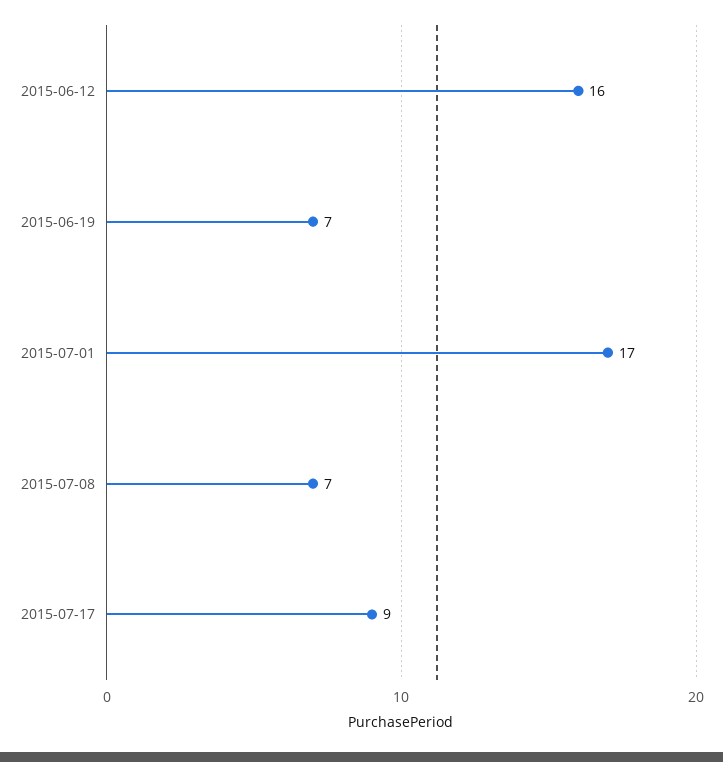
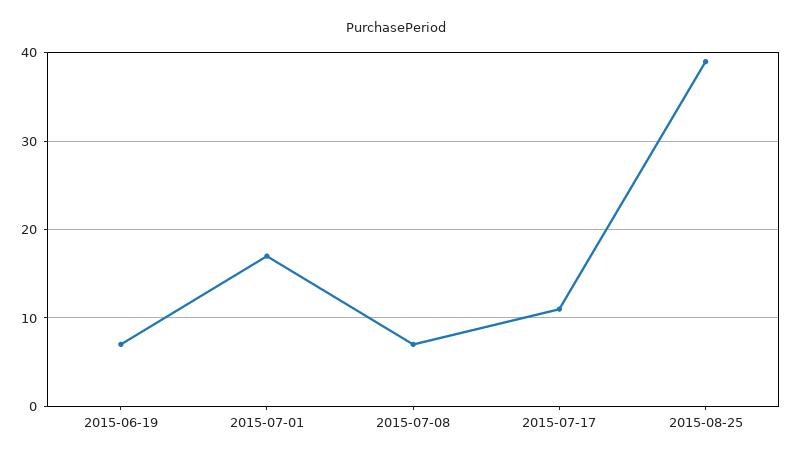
2015-06-12: 16 -> none
2015-07-17: 9 -> 11
2015-08-25: none -> 39

